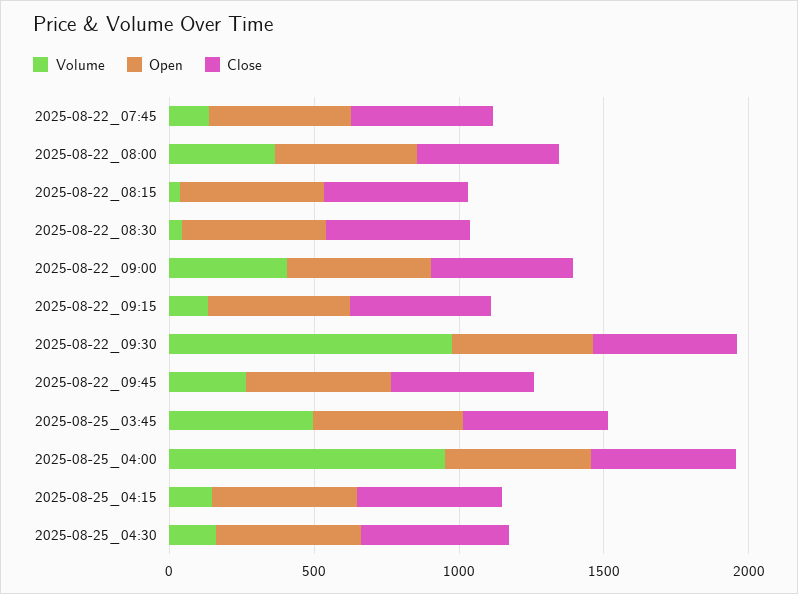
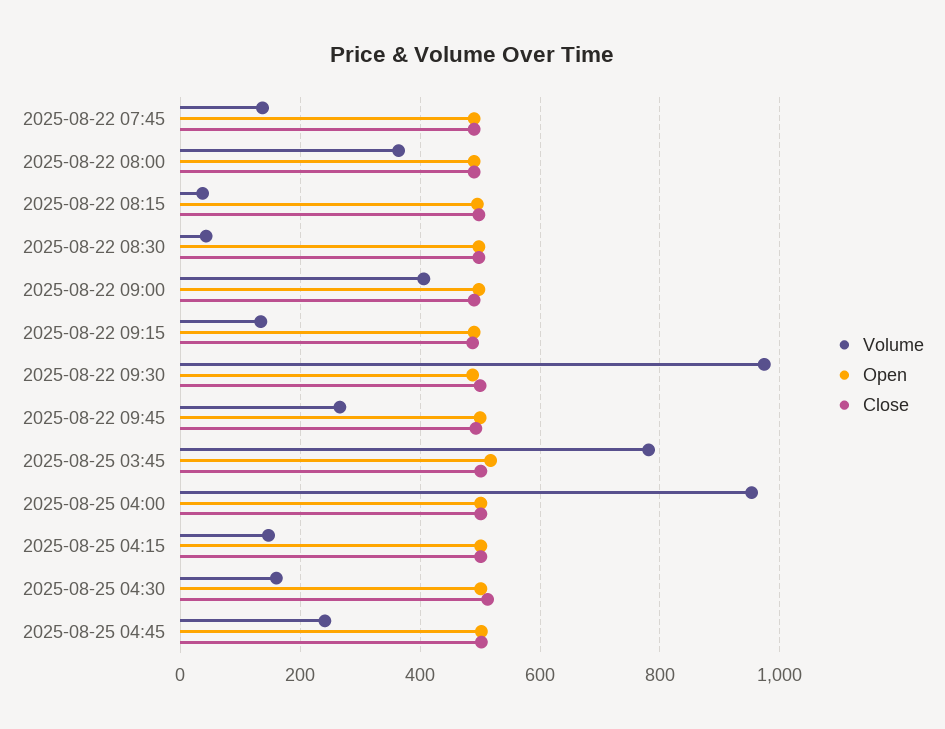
Volume, 2025-08-25_03:45: 500 -> 780
Volume, 2025-08-25 04:45: none -> 240
Open, 2025-08-25 04:45: none -> 500
Close, 2025-08-25 04:45: none -> 500

